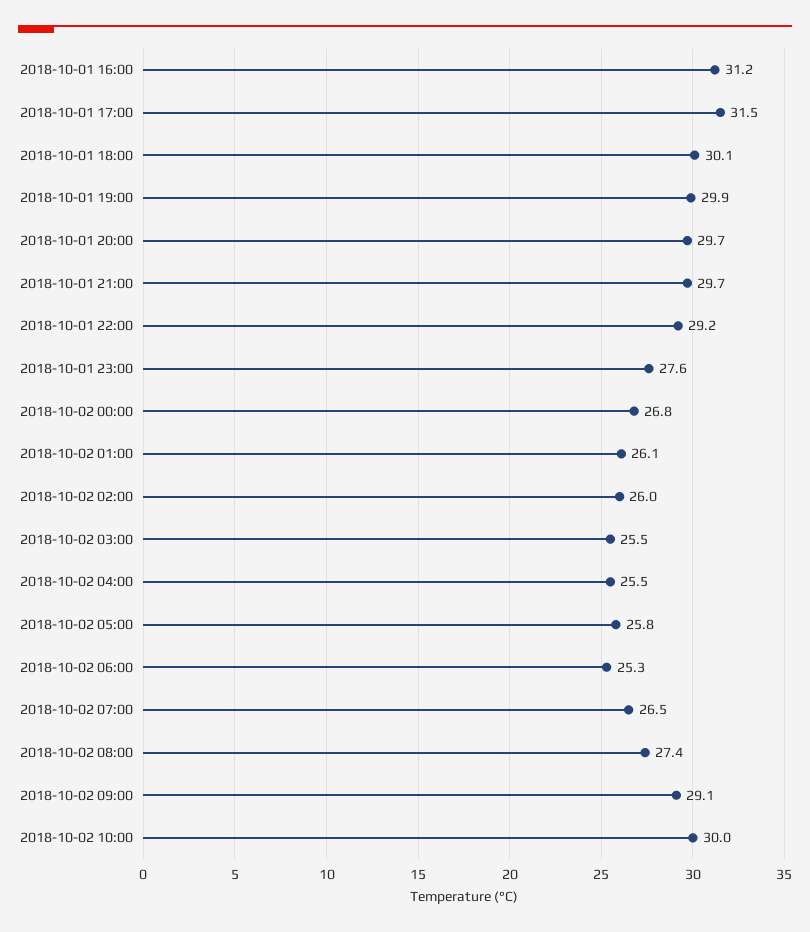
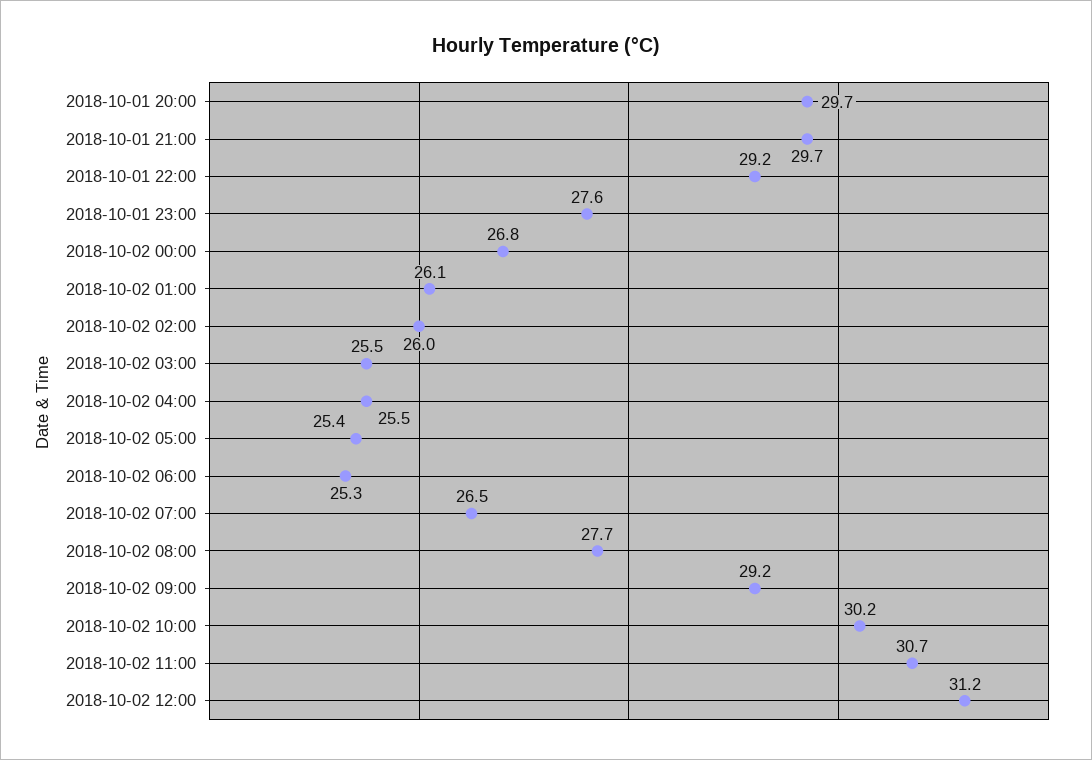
2018-10-01 16:00: 31.2 -> none
2018-10-01 17:00: 31.5 -> none
2018-10-01 18:00: 30.1 -> none
2018-10-01 19:00: 29.9 -> none
2018-10-02 05:00: 25.8 -> 25.4
2018-10-02 08:00: 27.4 -> 27.7
2018-10-02 09:00: 29.1 -> 29.2
2018-10-02 10:00: 30 -> 30.2
2018-10-02 11:00: none -> 30.7
2018-10-02 12:00: none -> 31.2

